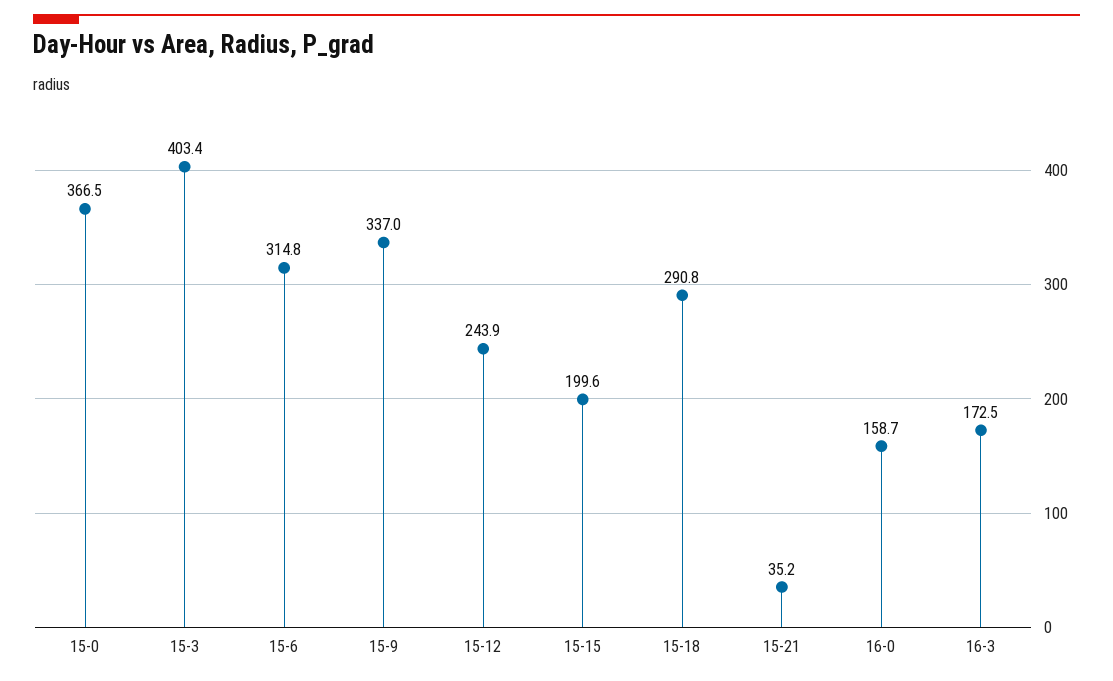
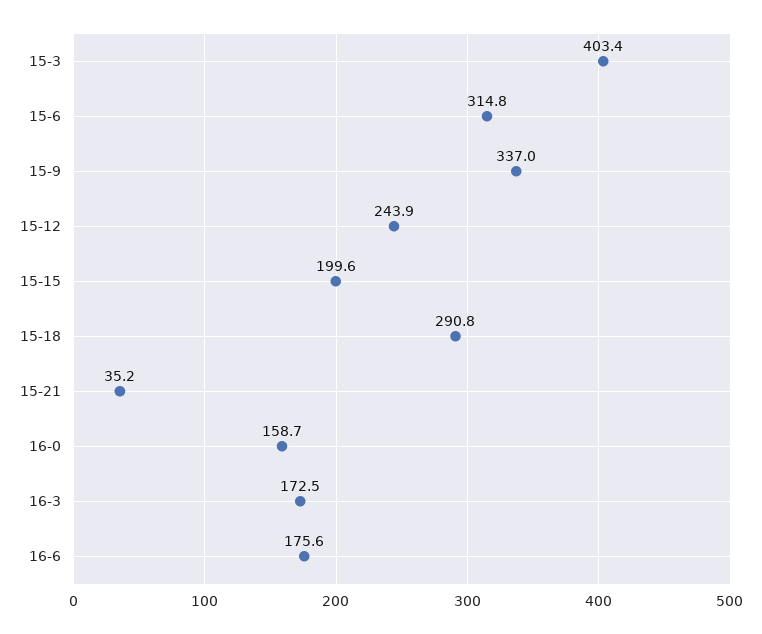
15-0: 366.5 -> none
16-6: none -> 175.6

